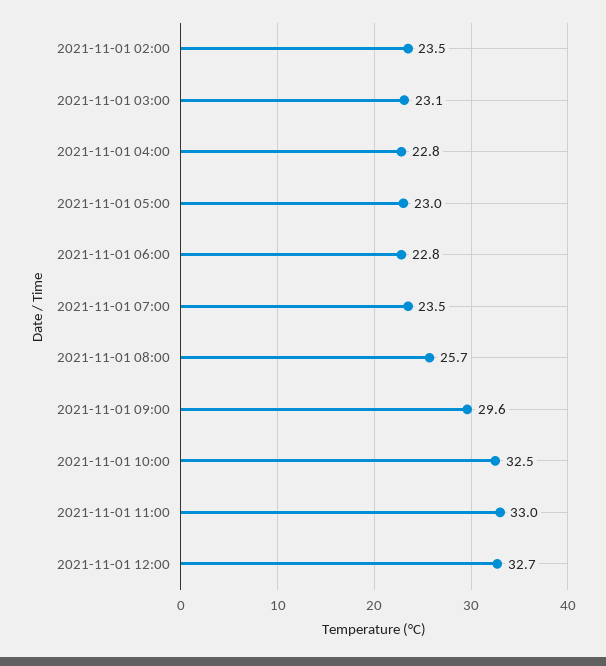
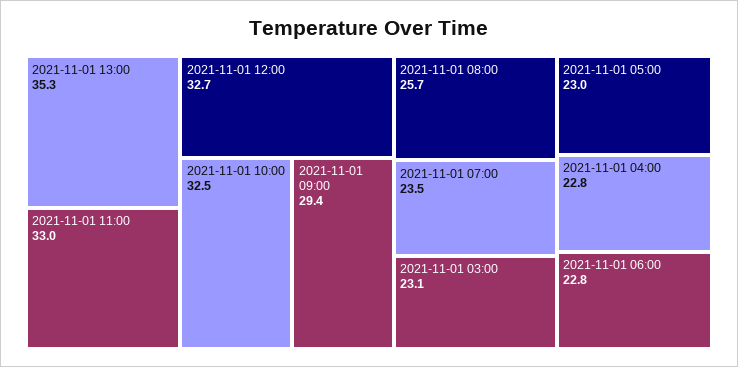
2021-11-01 02:00: 23.5 -> none
2021-11-01 09:00: 29.6 -> 29.4
2021-11-01 13:00: none -> 35.3

